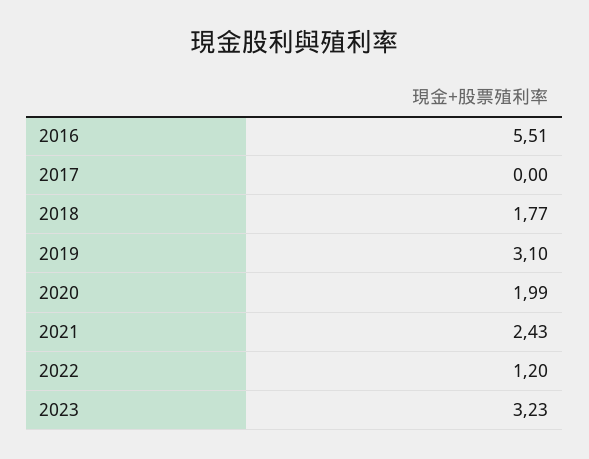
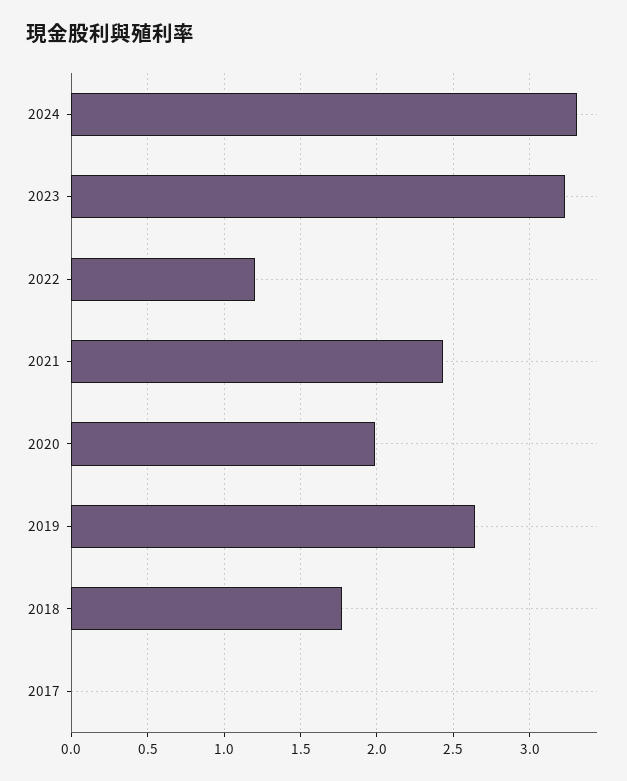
2016: 5.51 -> none
2019: 3.1 -> 2.65
2024: none -> 3.3

